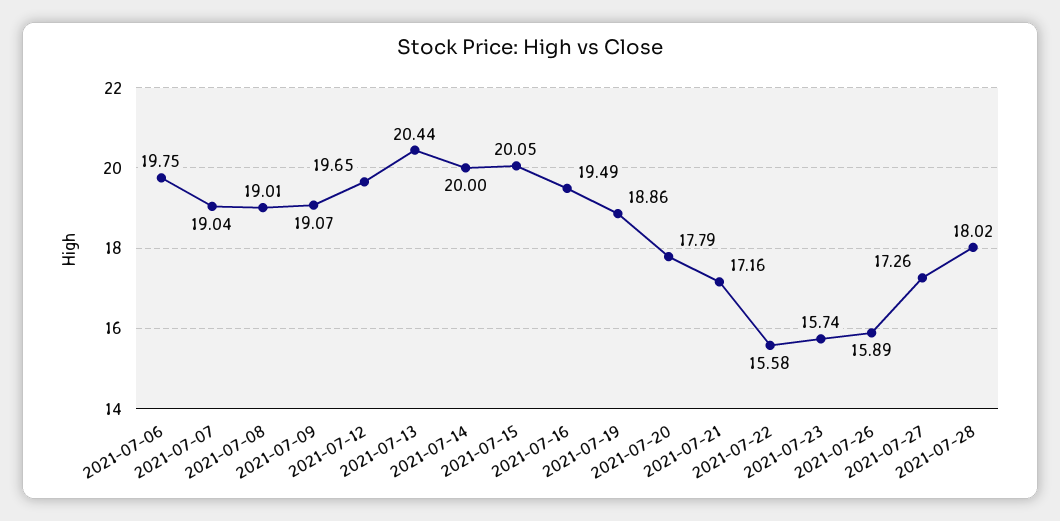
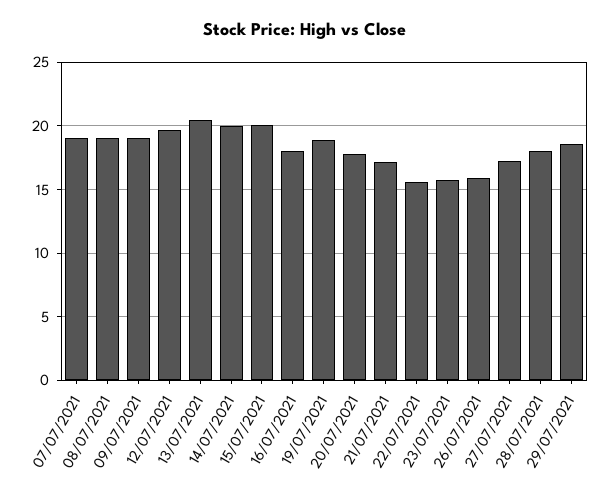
2021-07-06: 19.75 -> none
2021-07-16: 19.49 -> 18
29/07/2021: none -> 18.5

